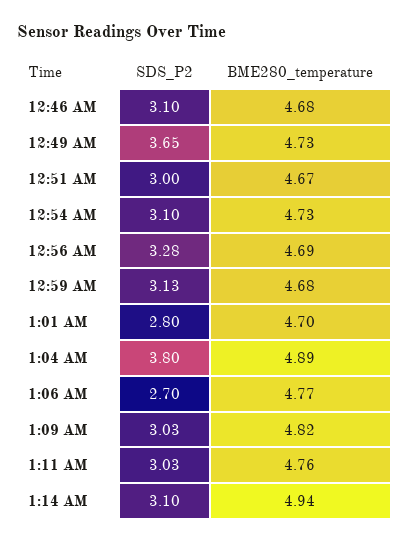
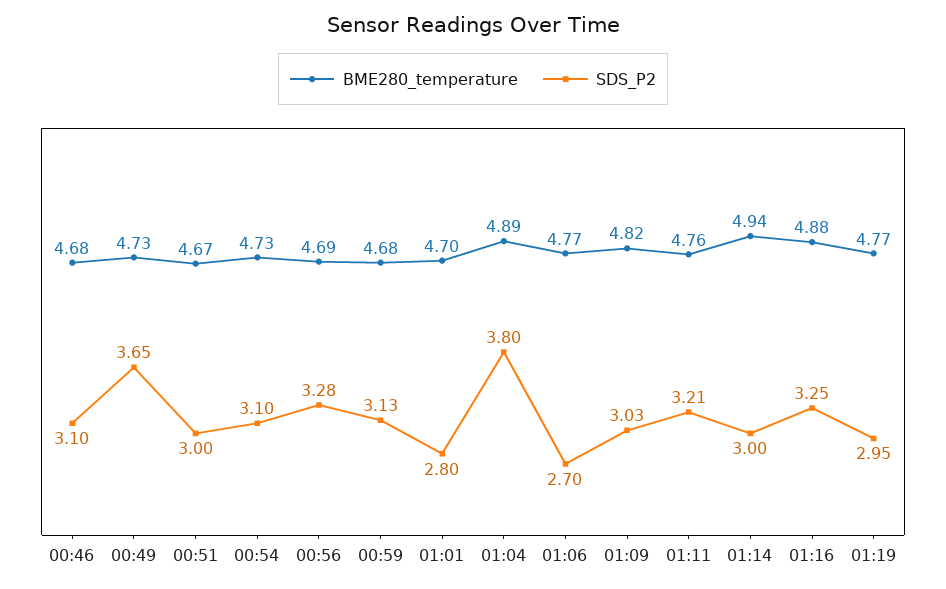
SDS_P2, 1:11 AM: 3.03 -> 3.21
SDS_P2, 1:14 AM: 3.1 -> 3
BME280_temperature, 01:16: none -> 4.88
SDS_P2, 01:16: none -> 3.25
BME280_temperature, 01:19: none -> 4.77
SDS_P2, 01:19: none -> 2.95

